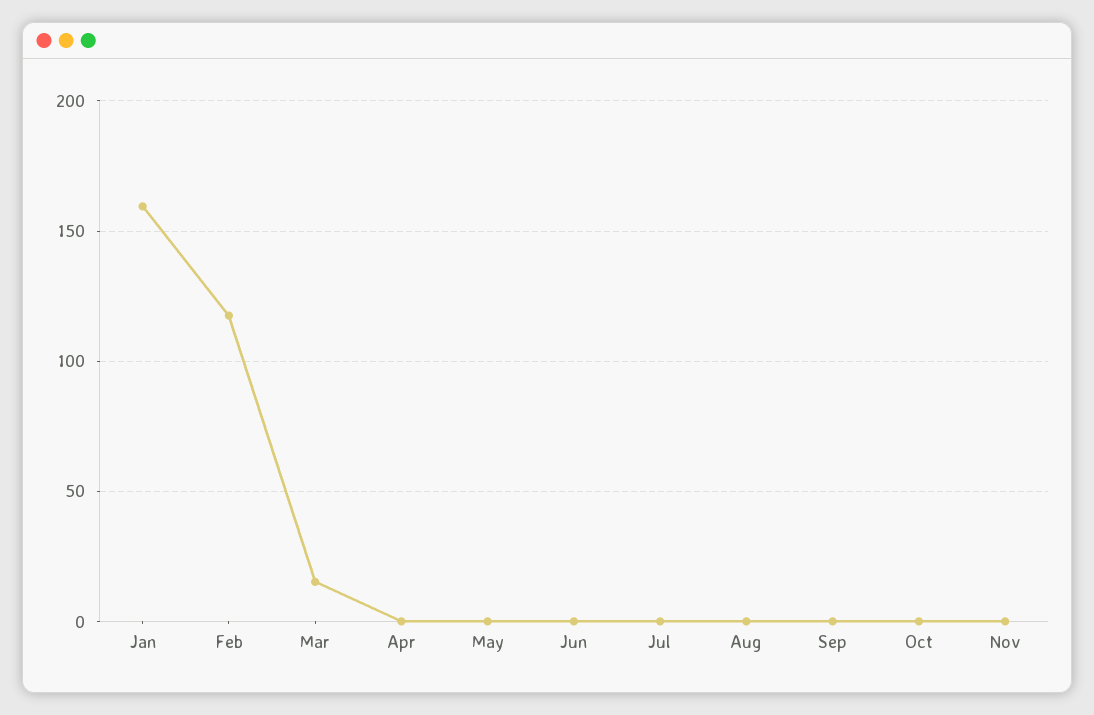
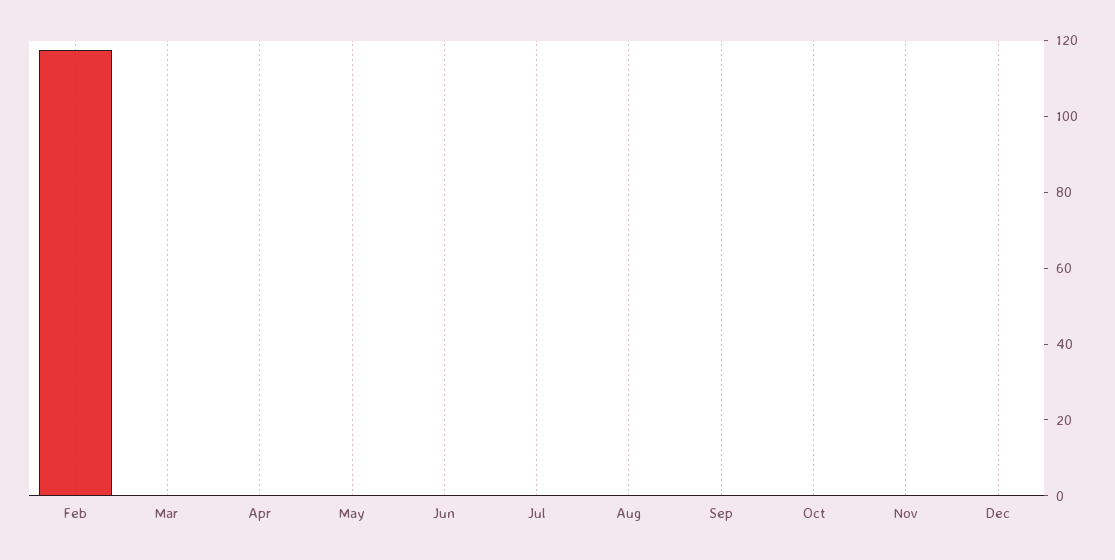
Jan: 160 -> none
Mar: 15 -> 0
Dec: none -> 0

